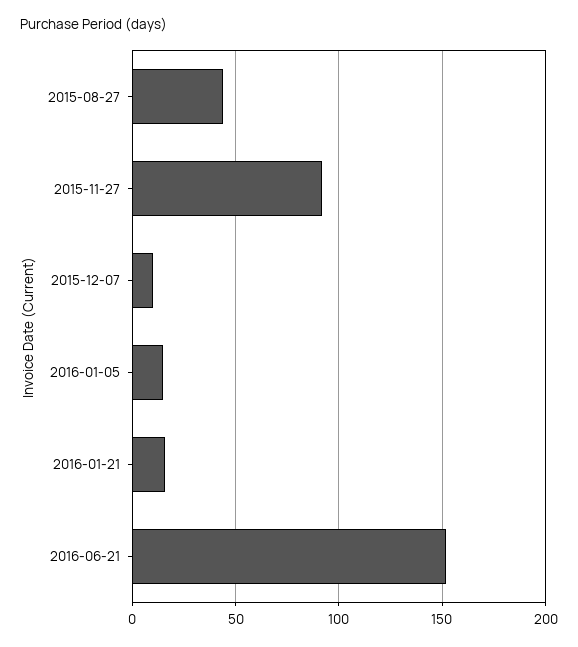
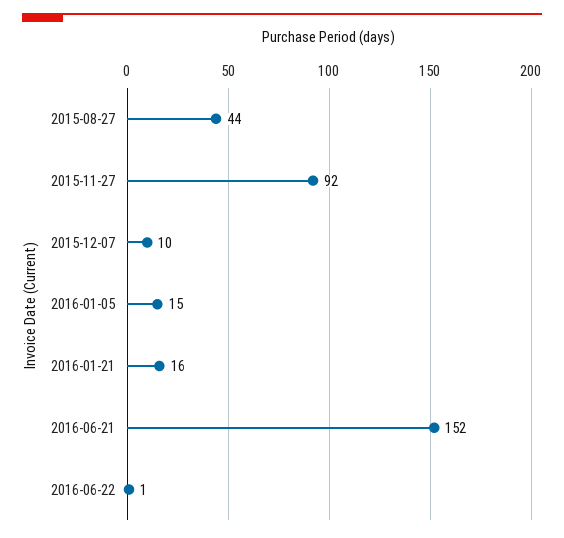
2016-06-22: none -> 1

